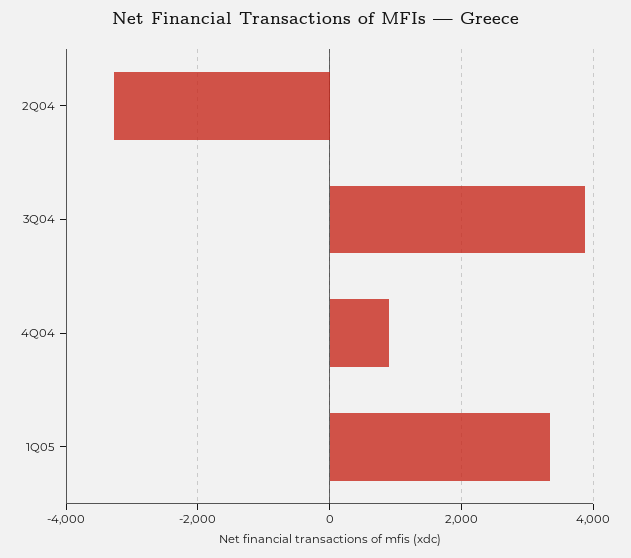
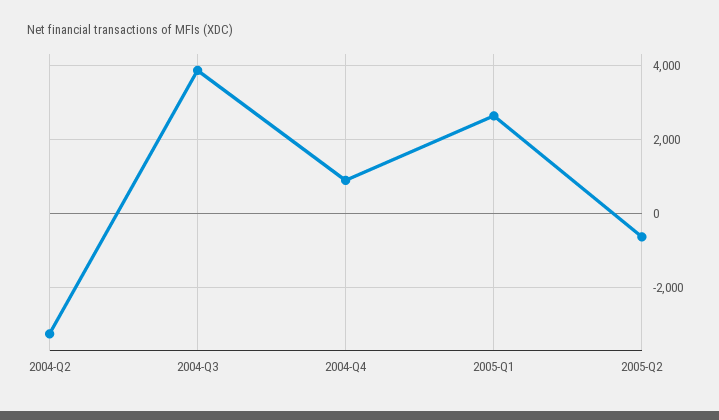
1Q05: 3400 -> 2600
2005-Q2: none -> -600

